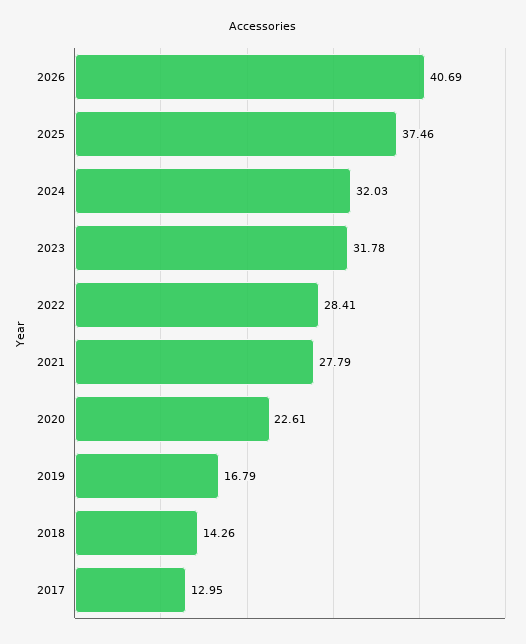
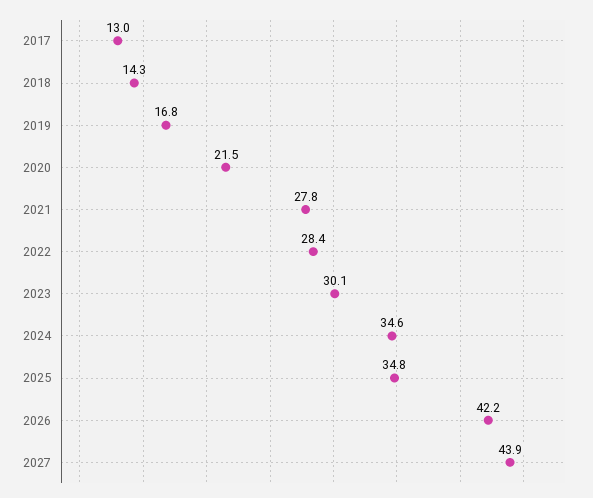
2026: 40.69 -> 42.2
2025: 37.46 -> 34.8
2024: 32.03 -> 34.6
2023: 31.78 -> 30.1
2020: 22.61 -> 21.5
2027: none -> 43.9

